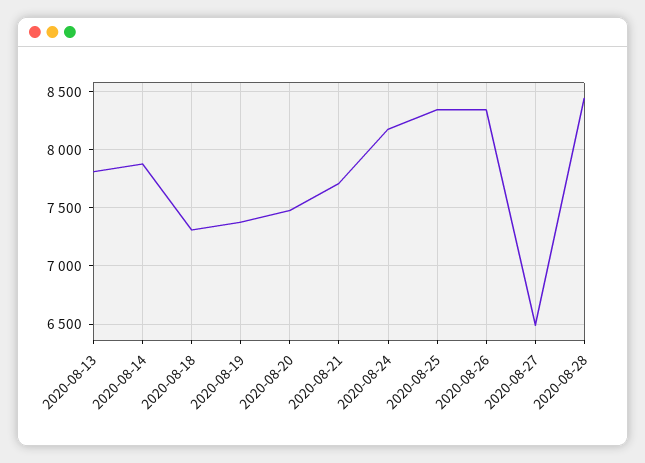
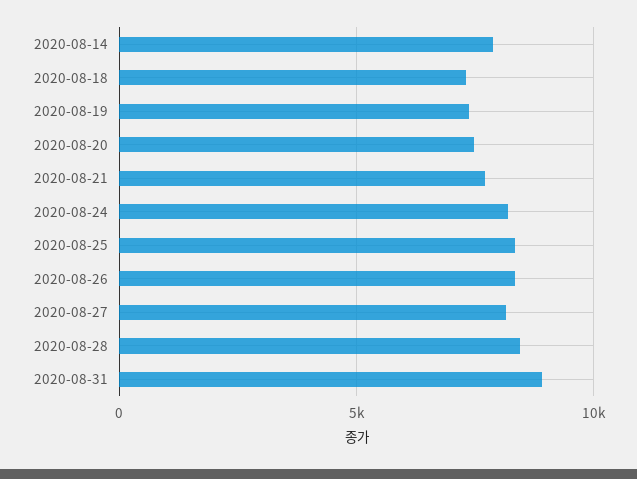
2020-08-13: 7800 -> none
2020-08-27: 6500 -> 8000
2020-08-31: none -> 9000

